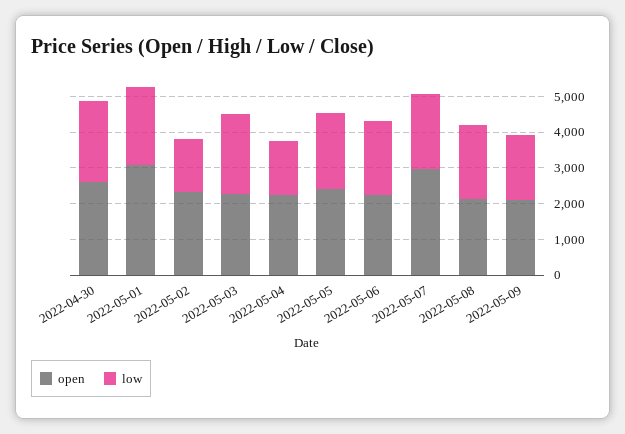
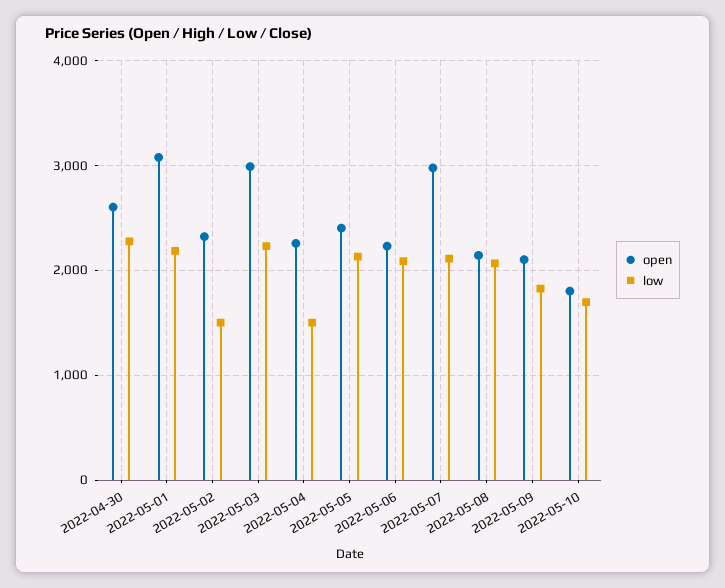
open, 2022-05-03: 2250 -> 3000
open, 2022-05-10: none -> 1800
low, 2022-05-10: none -> 1700

